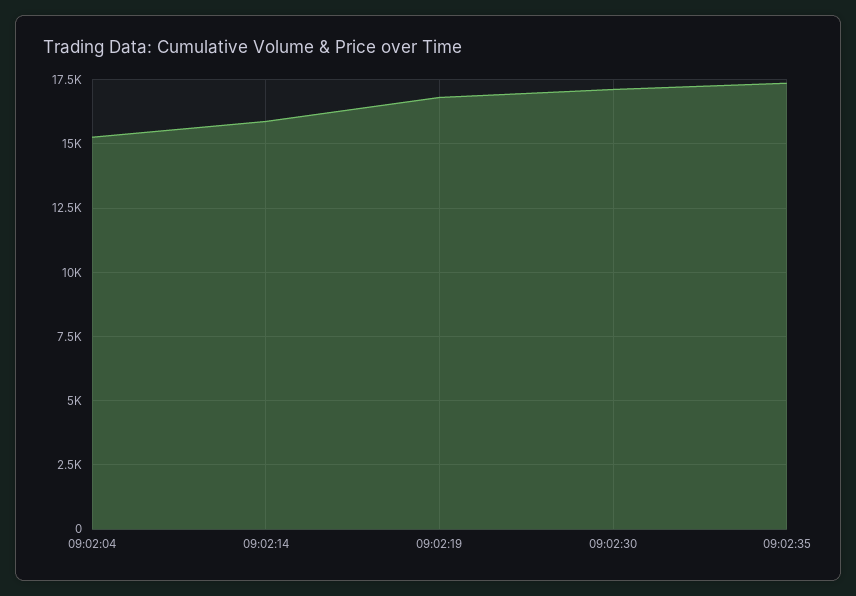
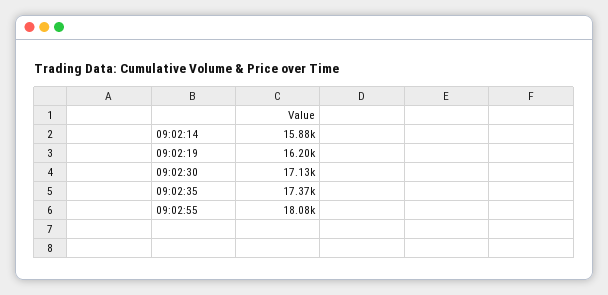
09:02:04: 15250 -> none
09:02:19: 16750 -> 16200
09:02:55: none -> 18080

